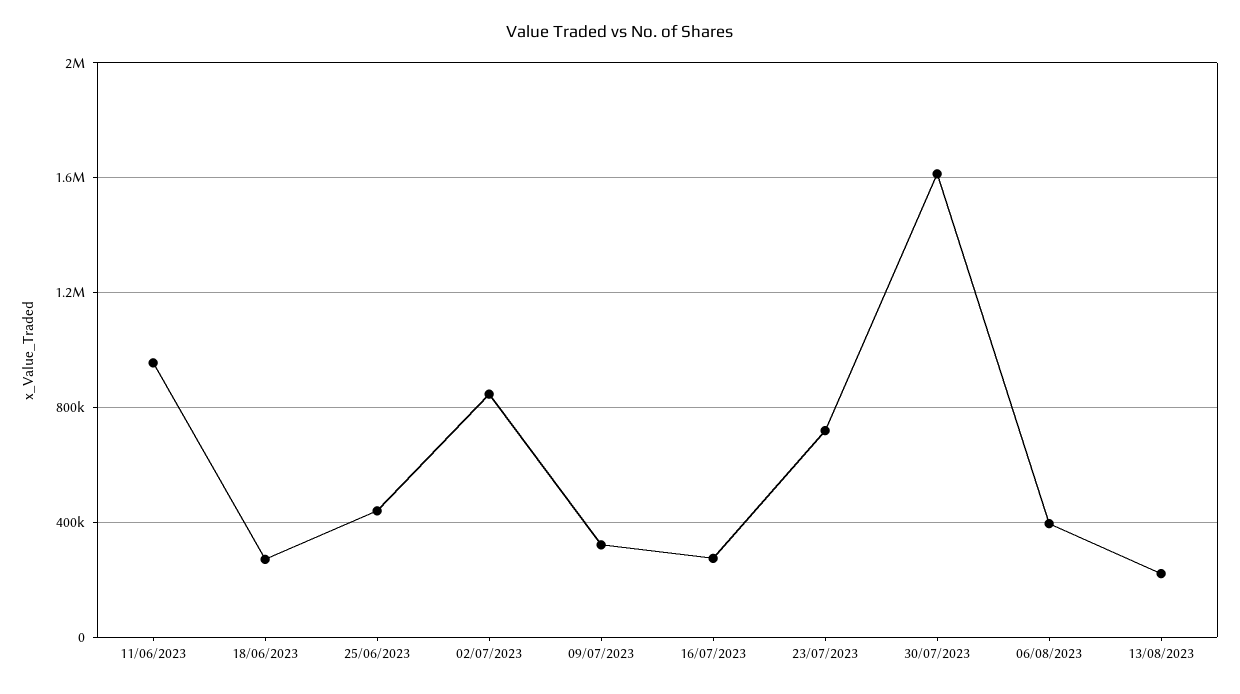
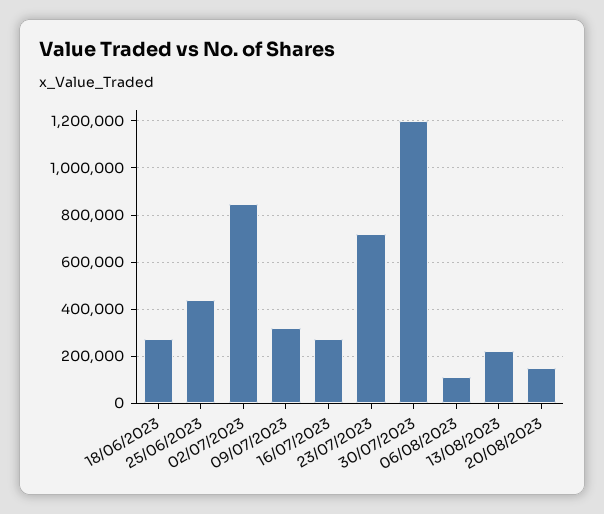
11/06/2023: 950000 -> none
30/07/2023: 1600000 -> 1200000
06/08/2023: 400000 -> 100000
20/08/2023: none -> 150000

